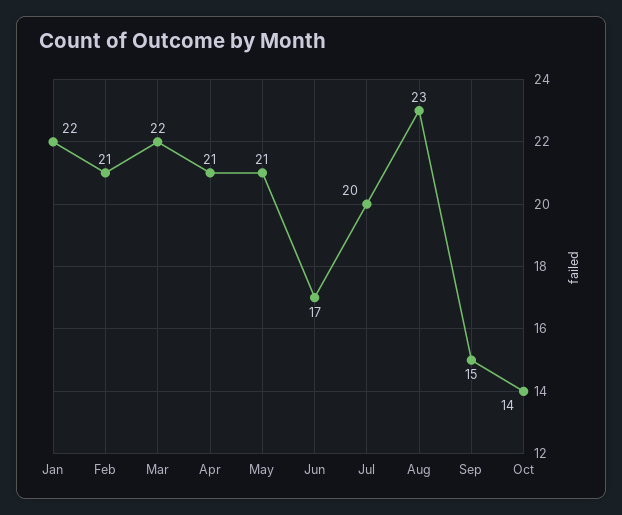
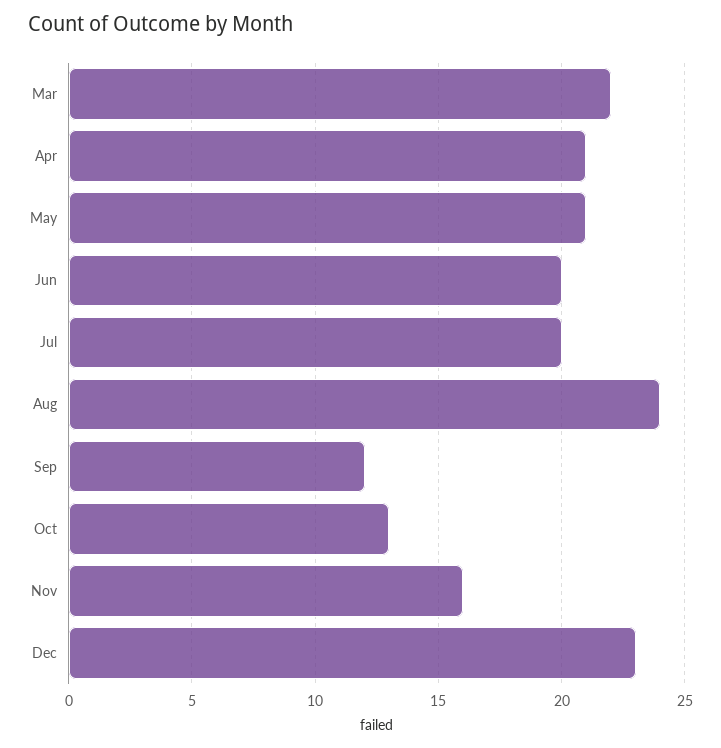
Jan: 22 -> none
Feb: 21 -> none
Jun: 17 -> 20
Aug: 23 -> 24
Sep: 15 -> 12
Oct: 14 -> 13
Nov: none -> 16
Dec: none -> 23

